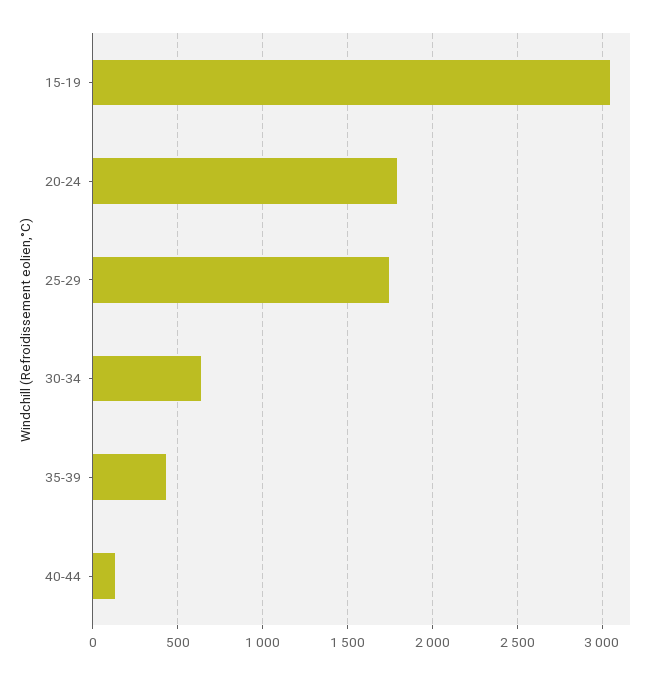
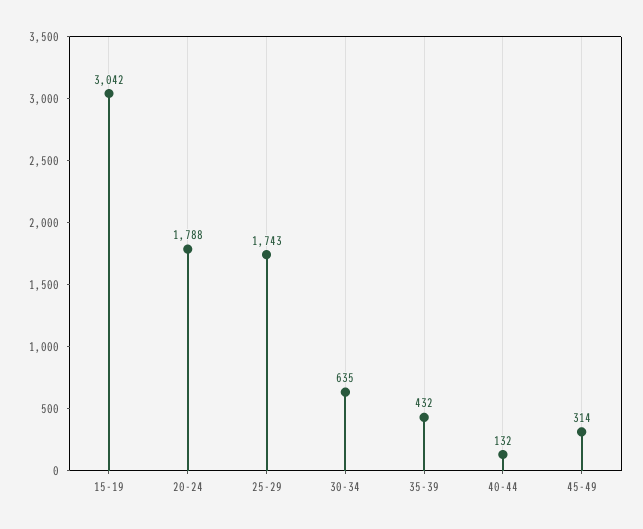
45-49: none -> 314

